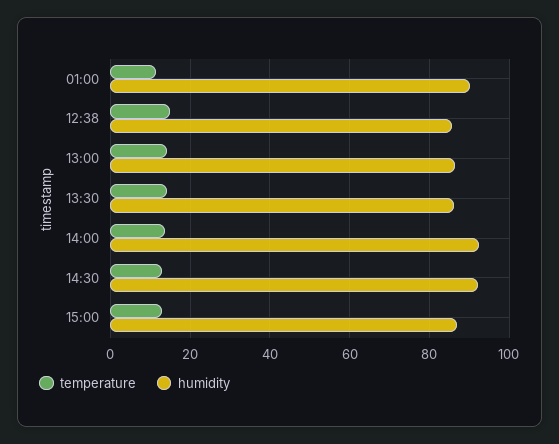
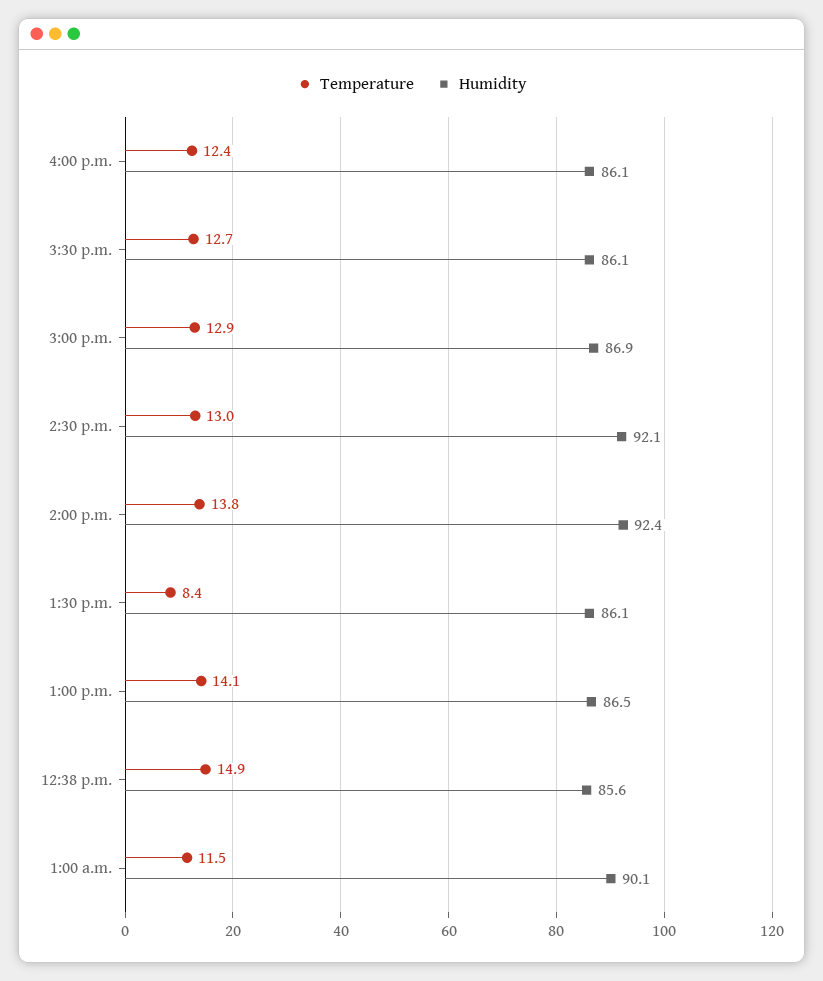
temperature, 13:30: 14 -> 8.4
temperature, 4:00 p.m.: none -> 12.4
humidity, 4:00 p.m.: none -> 86.1
temperature, 3:30 p.m.: none -> 12.7
humidity, 3:30 p.m.: none -> 86.1

